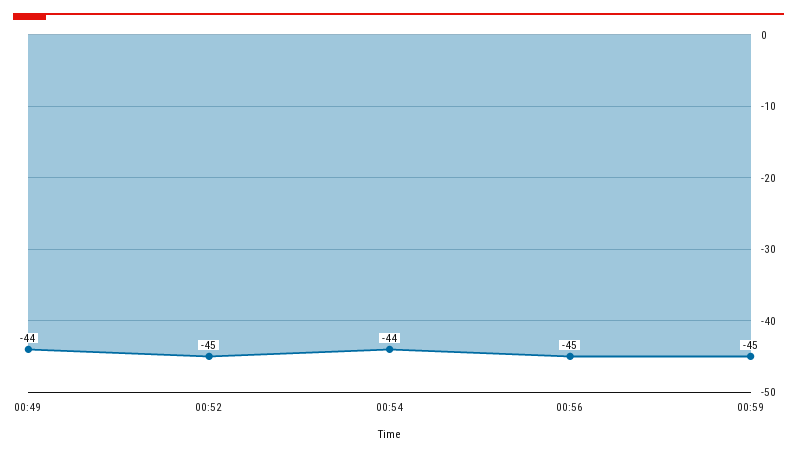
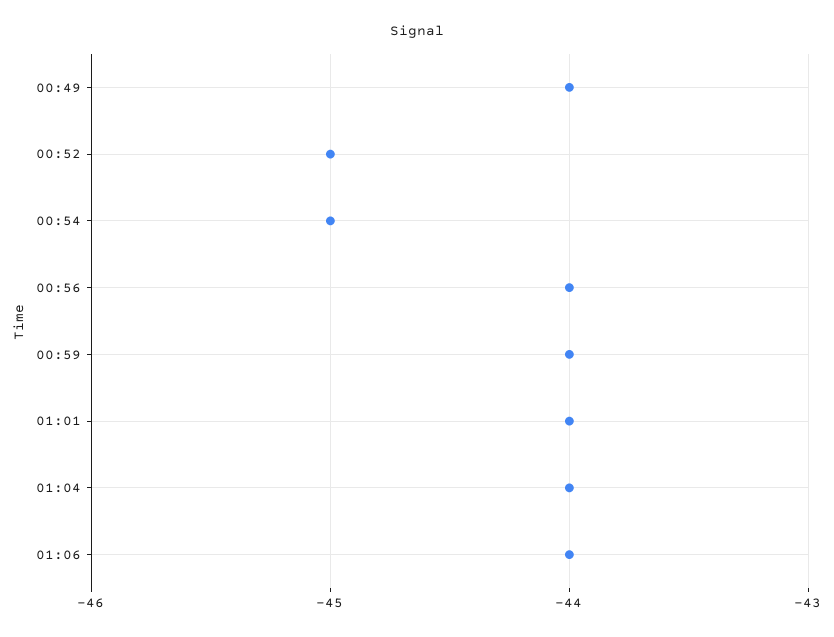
00:54: -44 -> -45
00:56: -45 -> -44
00:59: -45 -> -44
01:01: none -> -44
01:04: none -> -44
01:06: none -> -44

